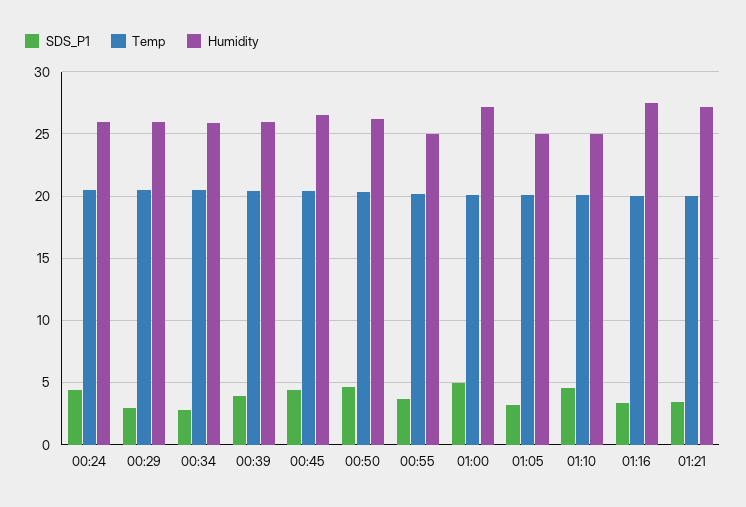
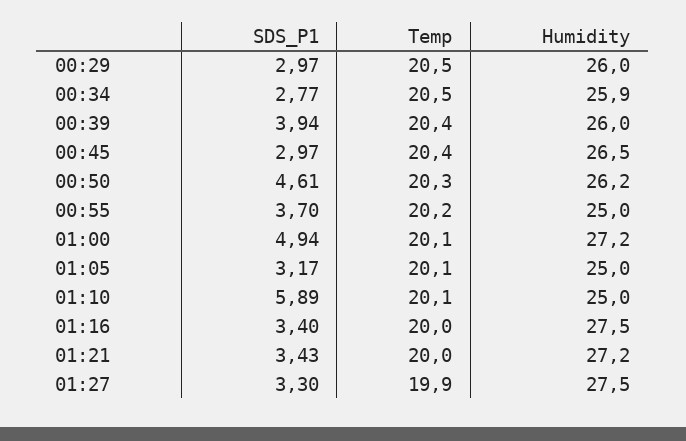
SDS_P1, 00:24: 4.5 -> none
Temp, 00:24: 20.5 -> none
Humidity, 00:24: 26 -> none
SDS_P1, 00:45: 4.5 -> 2.97
SDS_P1, 01:10: 4.5 -> 5.89
SDS_P1, 01:27: none -> 3.3
Temp, 01:27: none -> 19.9
Humidity, 01:27: none -> 27.5

